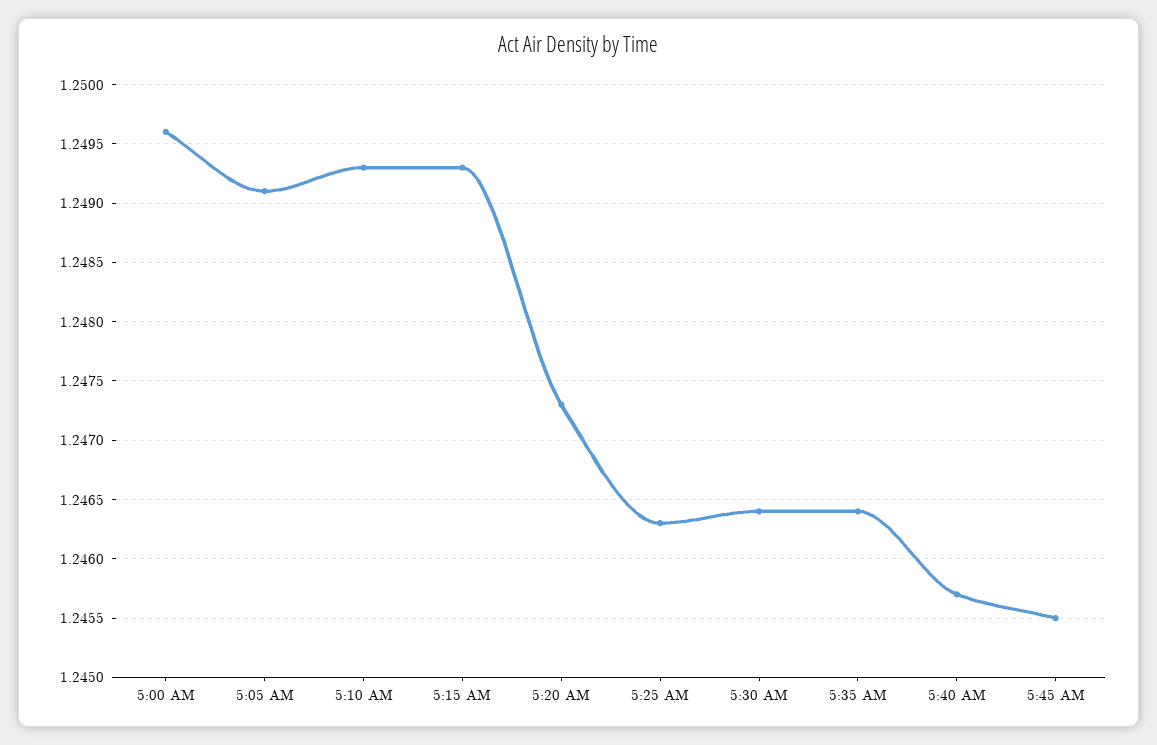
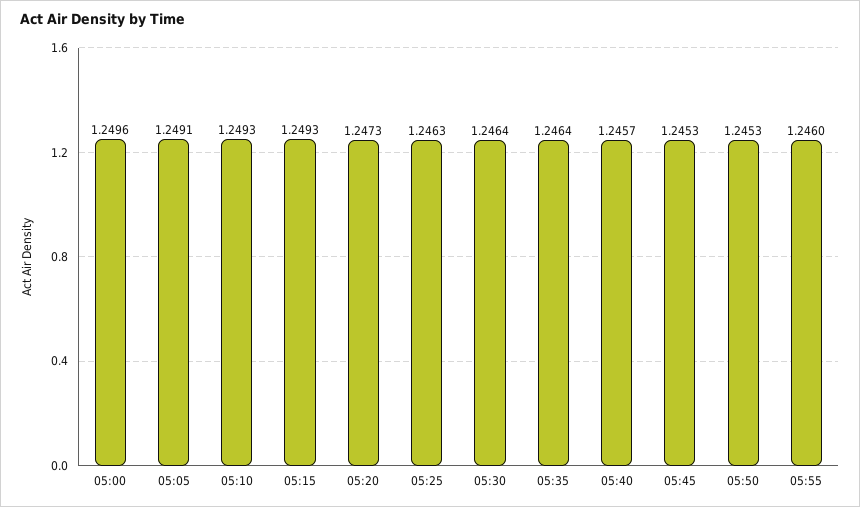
5:45 AM: 1.2455 -> 1.2453
05:50: none -> 1.2453
05:55: none -> 1.246

